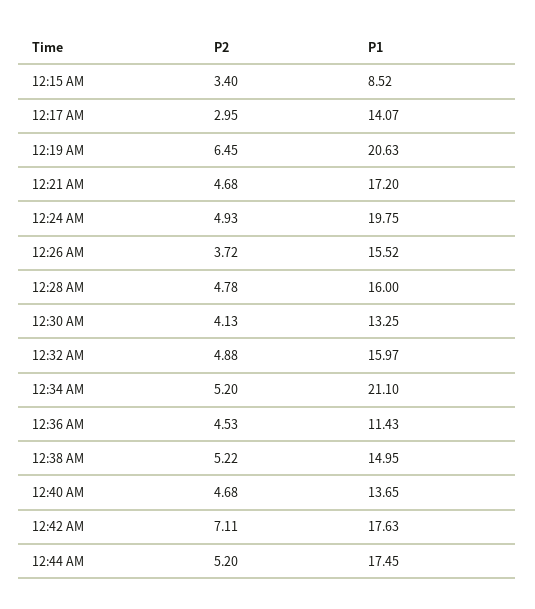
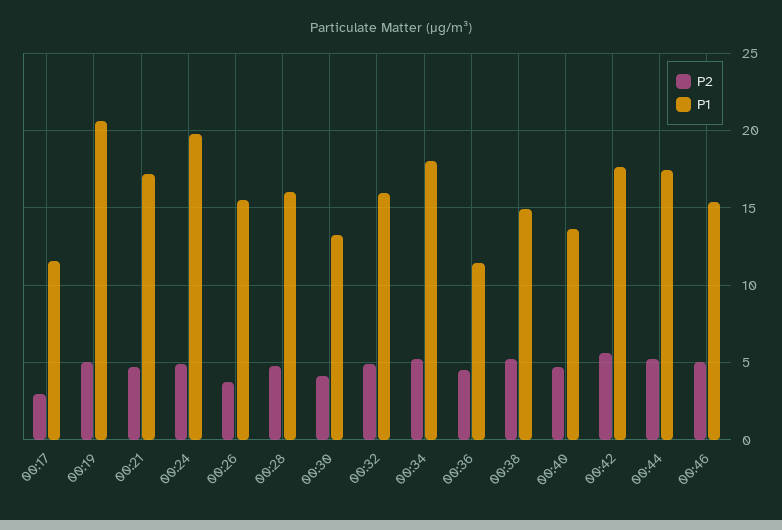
P2, 12:15 AM: 3.4 -> none
P1, 12:15 AM: 8.52 -> none
P1, 12:17 AM: 14.07 -> 11.5
P2, 12:19 AM: 6.45 -> 5
P1, 12:34 AM: 21.1 -> 18
P2, 12:42 AM: 7.11 -> 5.5
P2, 00:46: none -> 5
P1, 00:46: none -> 15.5

